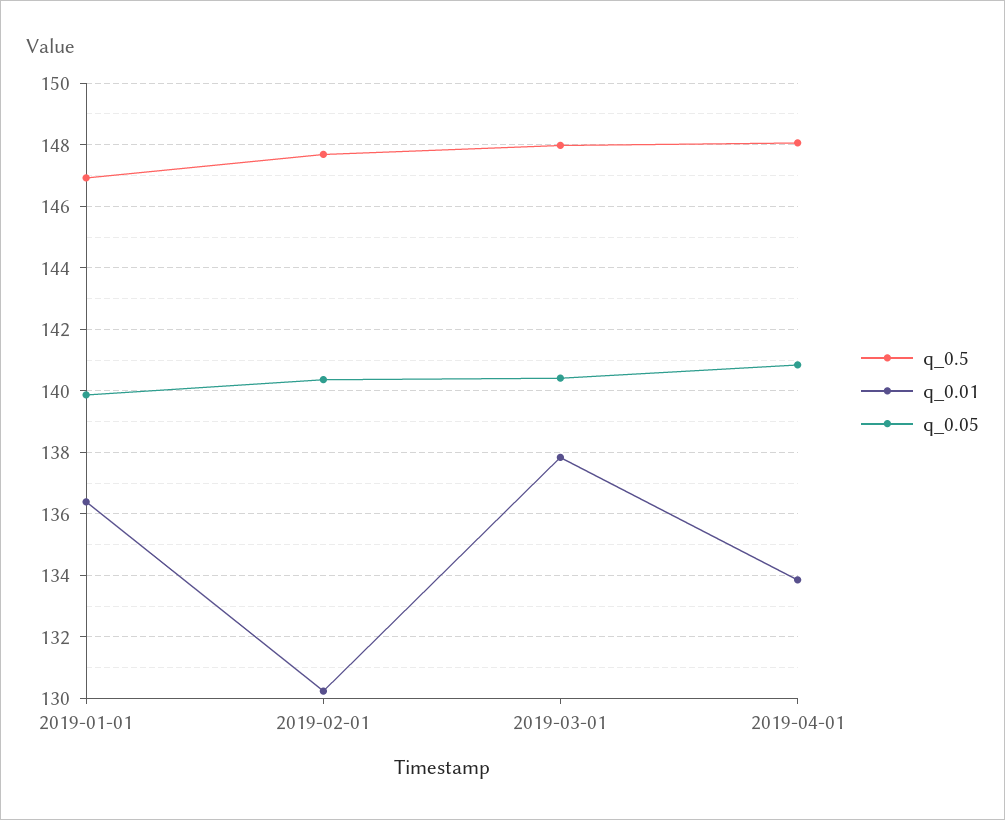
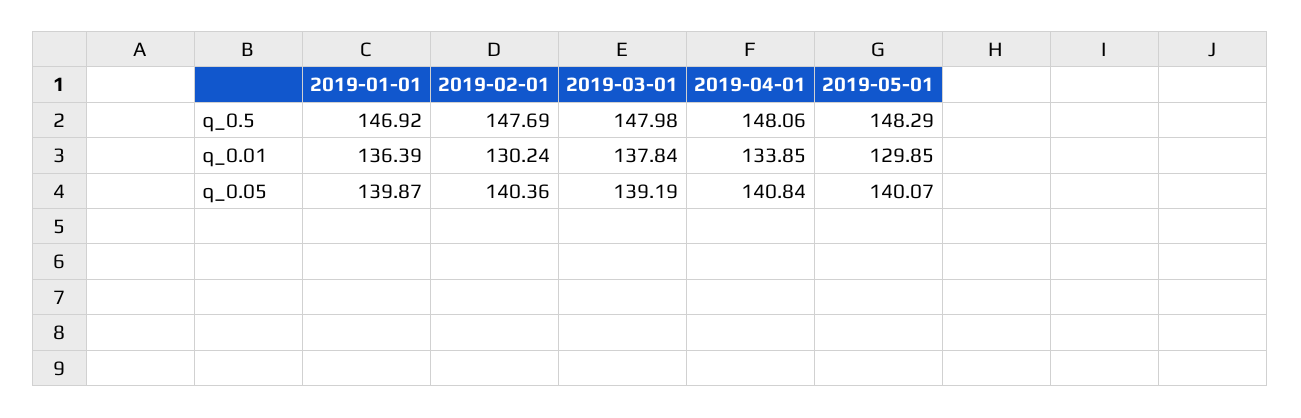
q_0.05, 2019-03-01: 140.4 -> 139.19
q_0.5, 2019-05-01: none -> 148.29
q_0.01, 2019-05-01: none -> 129.85
q_0.05, 2019-05-01: none -> 140.07

